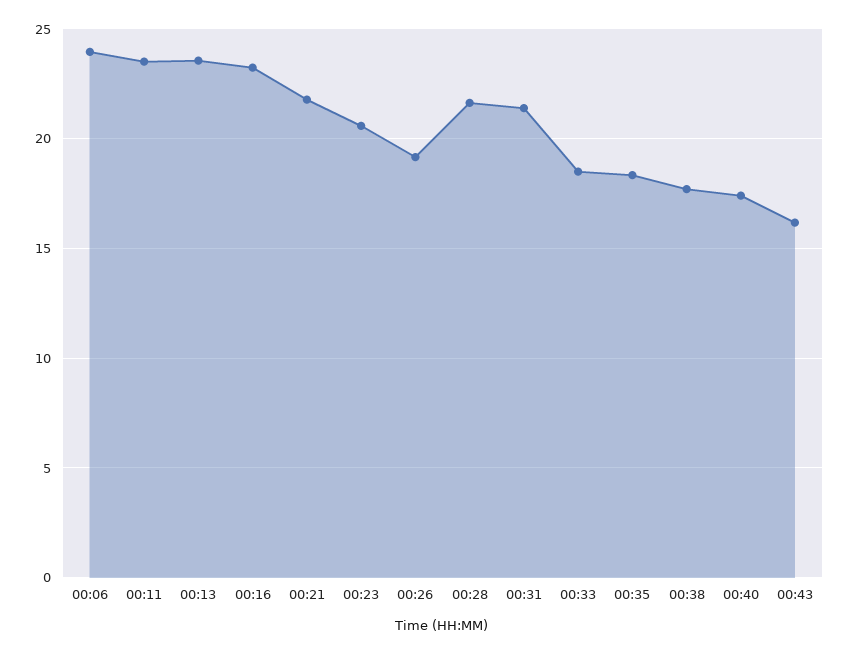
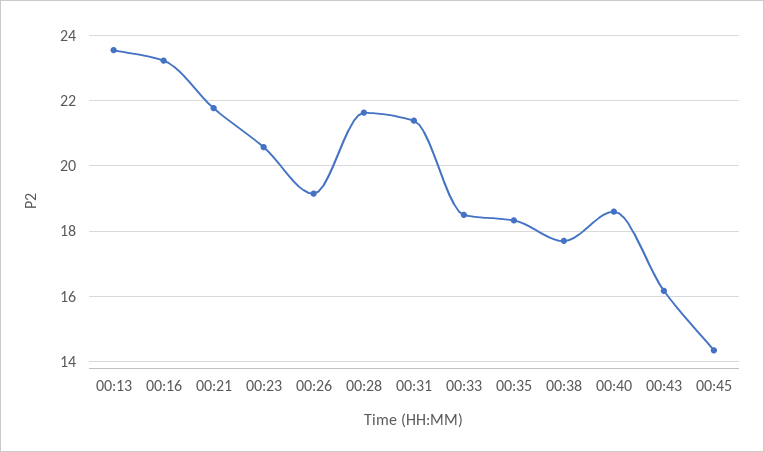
00:06: 24 -> none
00:11: 23.5 -> none
00:40: 17.5 -> 18.6
00:45: none -> 14.4

